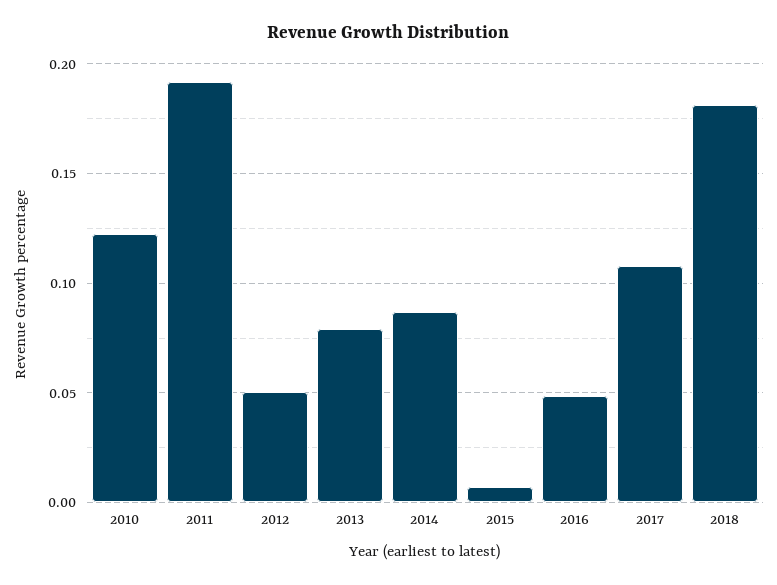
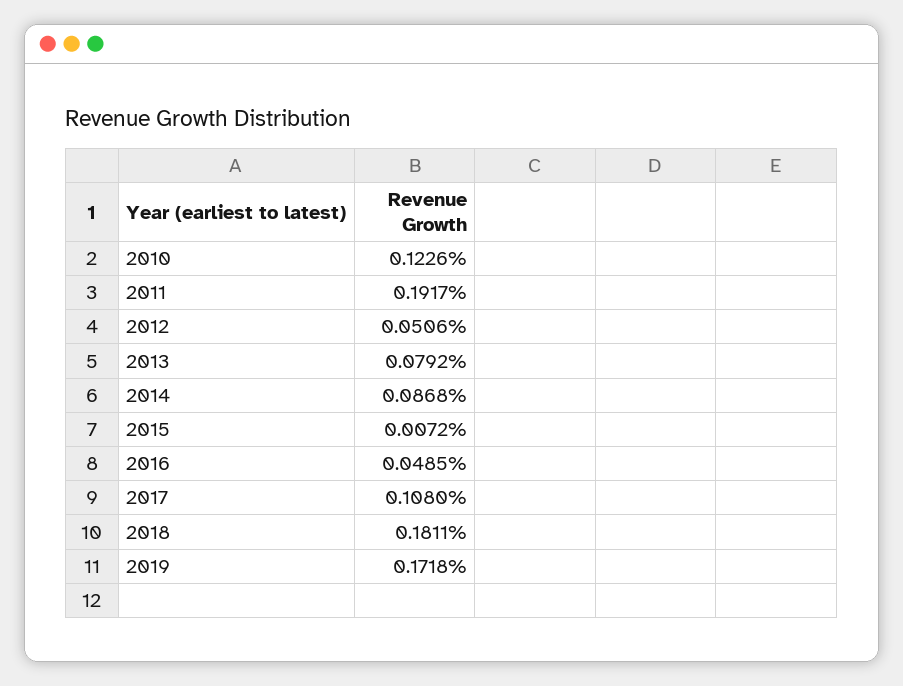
2019: none -> 0.1718

